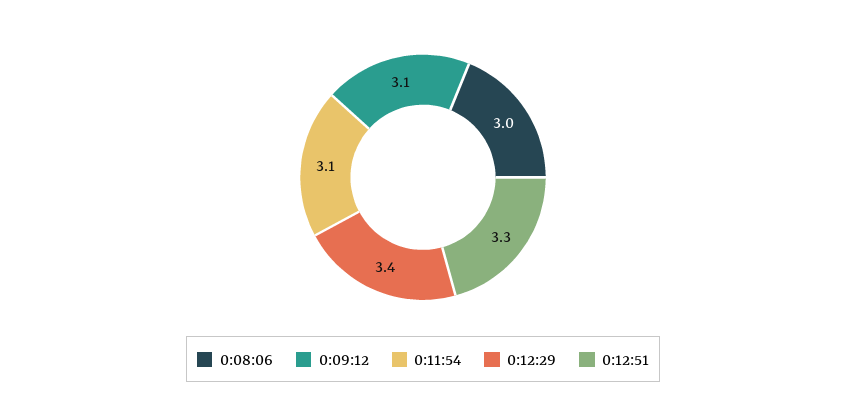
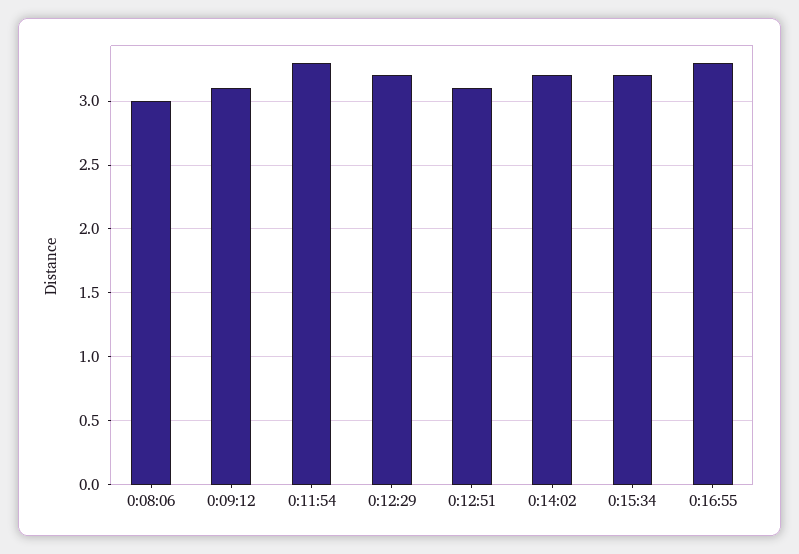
0:11:54: 3.1 -> 3.3
0:12:29: 3.4 -> 3.2
0:12:51: 3.3 -> 3.1
0:14:02: none -> 3.2
0:15:34: none -> 3.2
0:16:55: none -> 3.3

